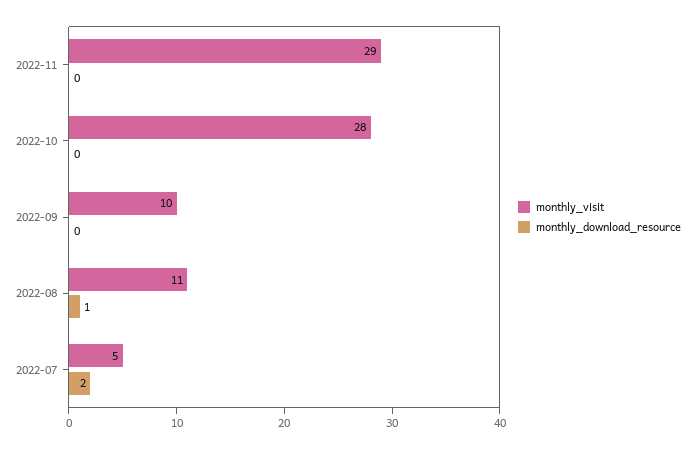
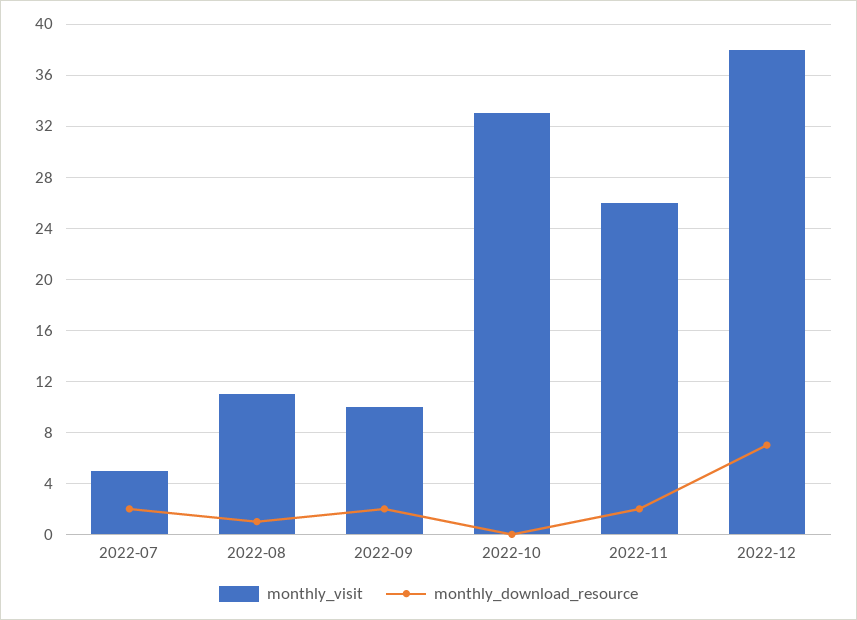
monthly_visit, 2022-11: 29 -> 26
monthly_download_resource, 2022-11: 0 -> 2
monthly_visit, 2022-10: 28 -> 33
monthly_download_resource, 2022-09: 0 -> 2
monthly_visit, 2022-12: none -> 38
monthly_download_resource, 2022-12: none -> 7

